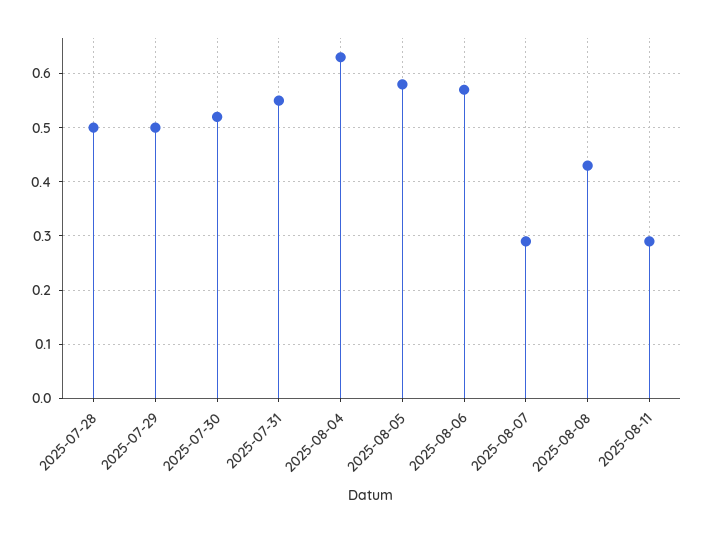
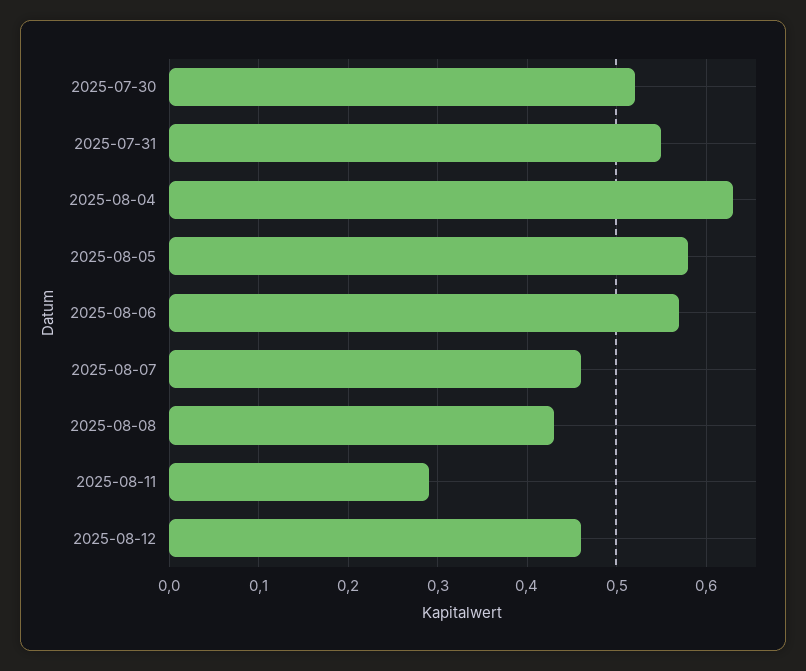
2025-07-28: 0.5 -> none
2025-07-29: 0.5 -> none
2025-08-07: 0.3 -> 0.46
2025-08-12: none -> 0.46

